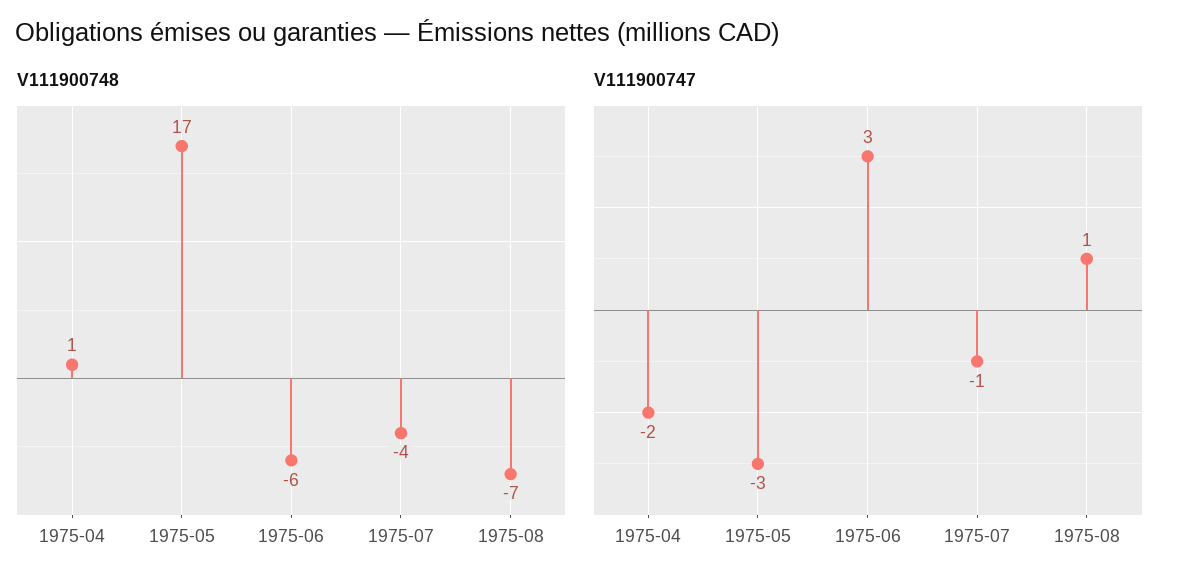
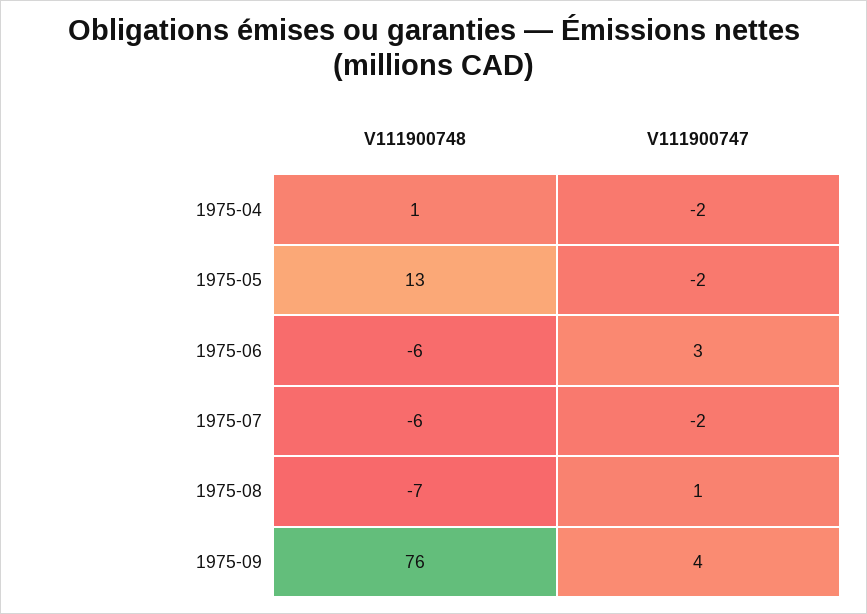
V111900748, 1975-05: 17 -> 13
V111900748, 1975-07: -4 -> -6
V111900747, 1975-05: -3 -> -2
V111900747, 1975-07: -1 -> -2
V111900748, 1975-09: none -> 76
V111900747, 1975-09: none -> 4

